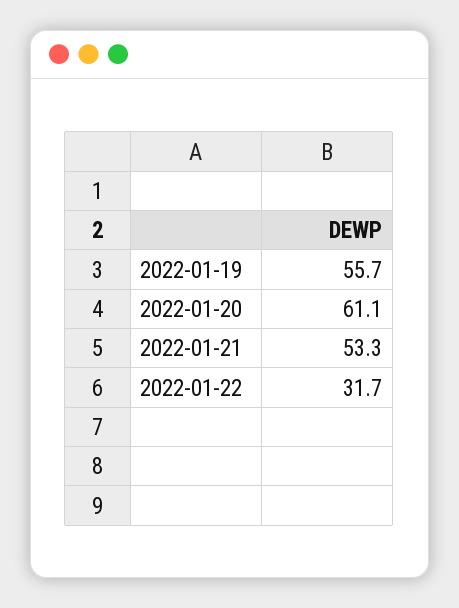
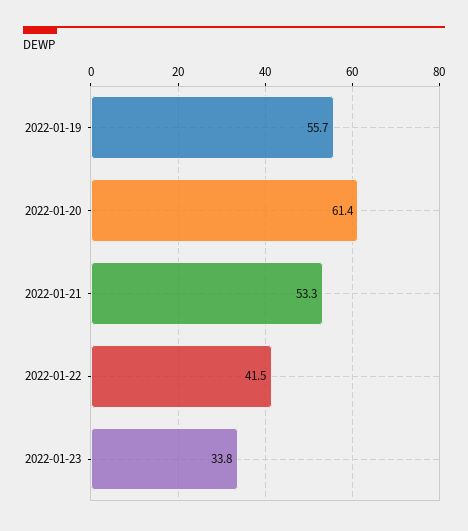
2022-01-20: 61.1 -> 61.4
2022-01-22: 31.7 -> 41.5
2022-01-23: none -> 33.8

